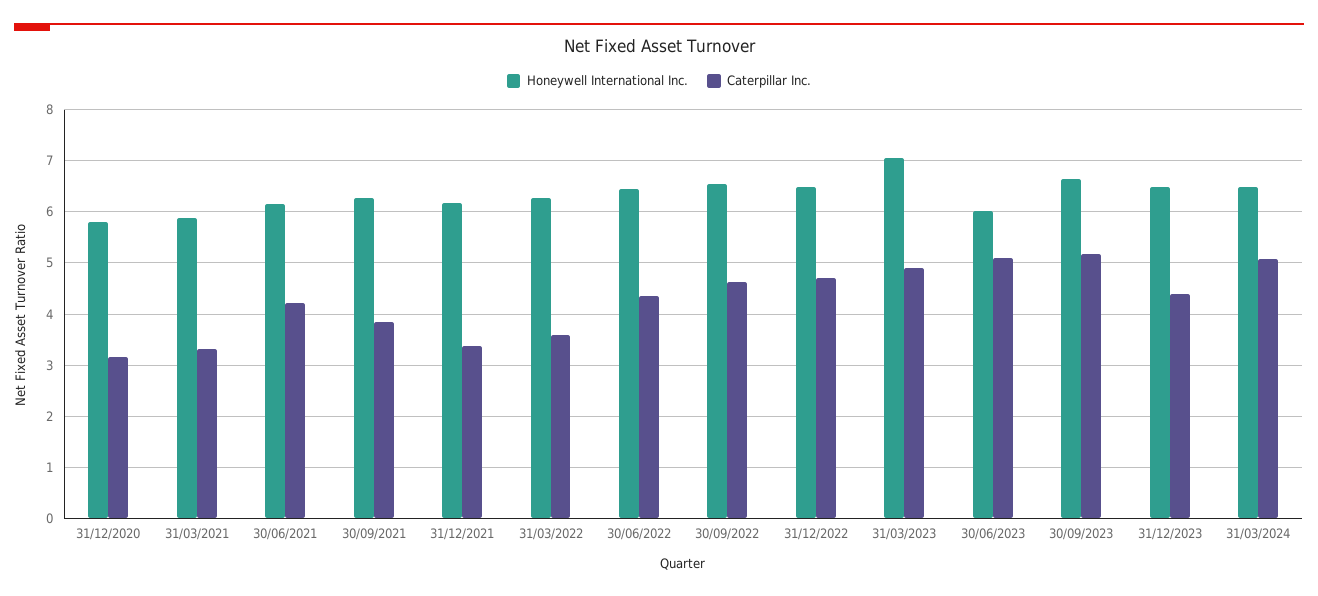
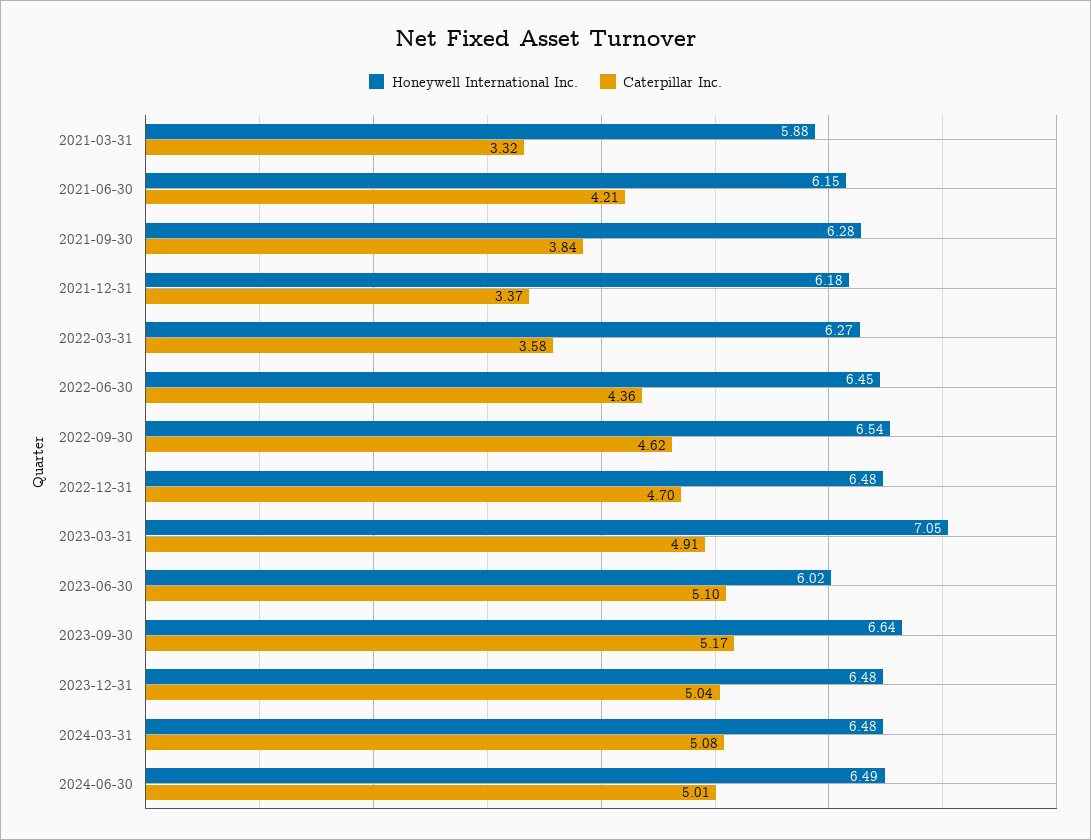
Honeywell International Inc., 31/12/2020: 5.8 -> none
Caterpillar Inc., 31/12/2020: 3.2 -> none
Caterpillar Inc., 31/12/2023: 4.4 -> 5.04
Honeywell International Inc., 2024-06-30: none -> 6.49
Caterpillar Inc., 2024-06-30: none -> 5.01

